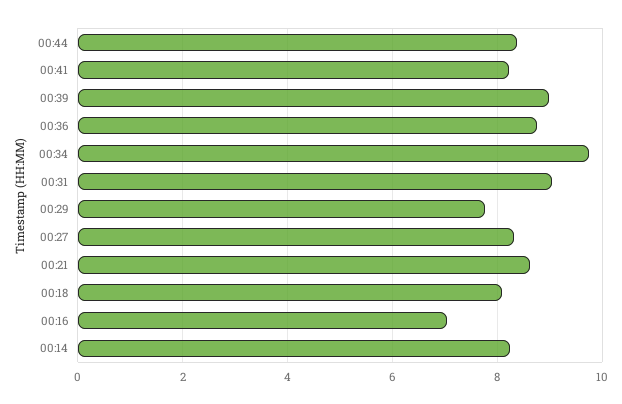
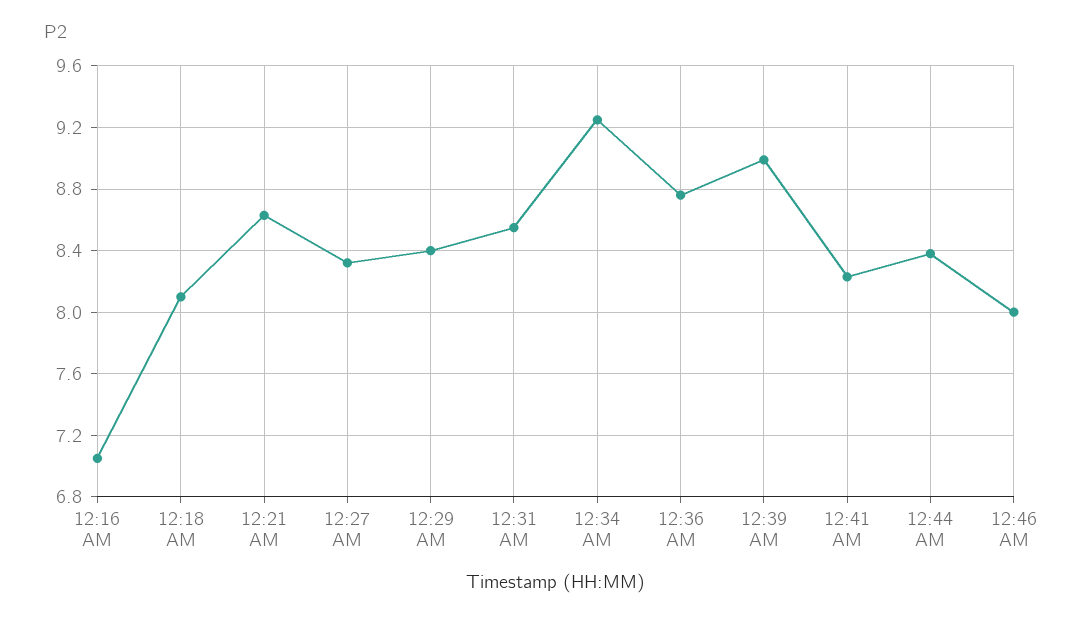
00:34: 9.8 -> 9.25
00:31: 9 -> 8.55
00:29: 7.8 -> 8.4
00:14: 8.2 -> none
12:46 AM: none -> 8

